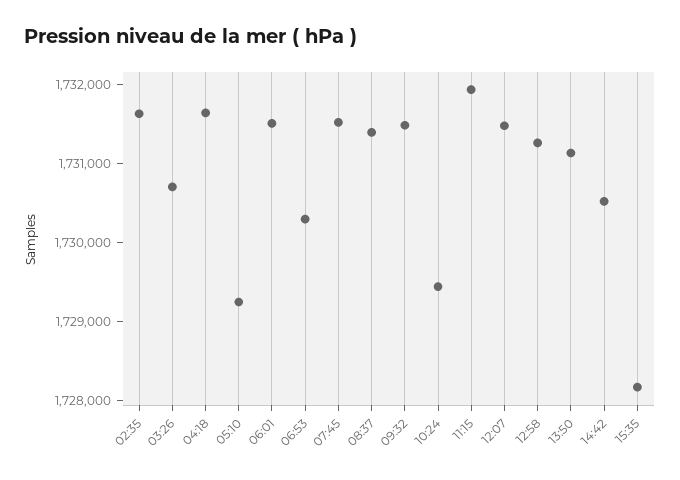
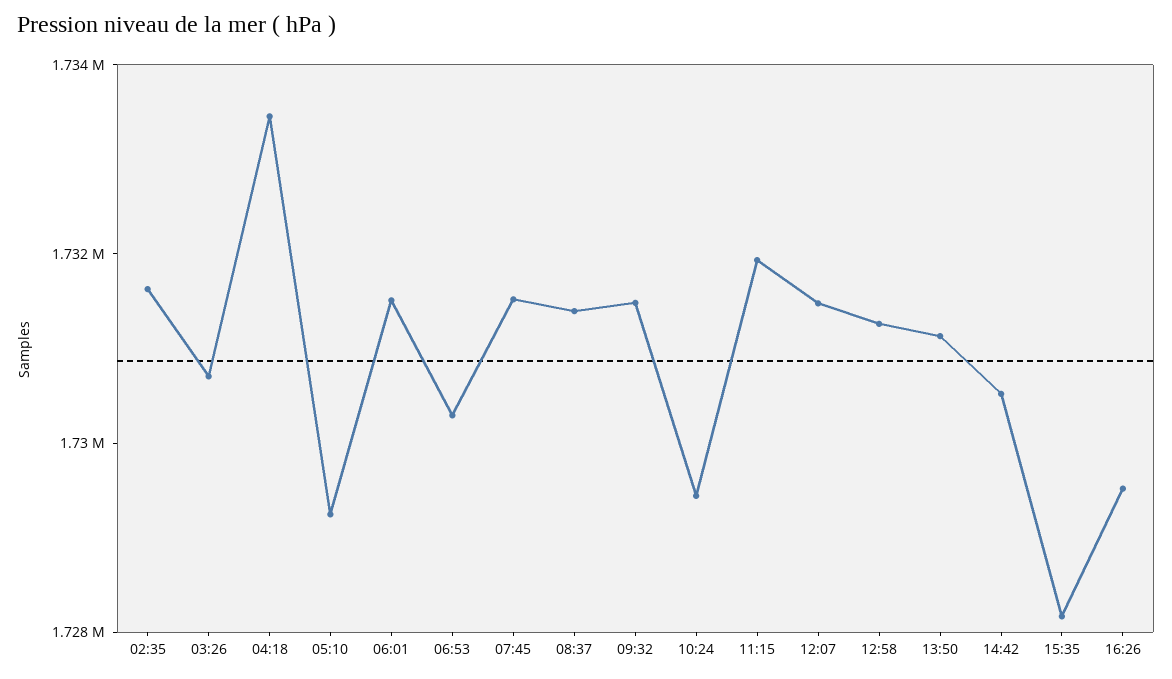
04:18: 1731600 -> 1733500
16:26: none -> 1729500

